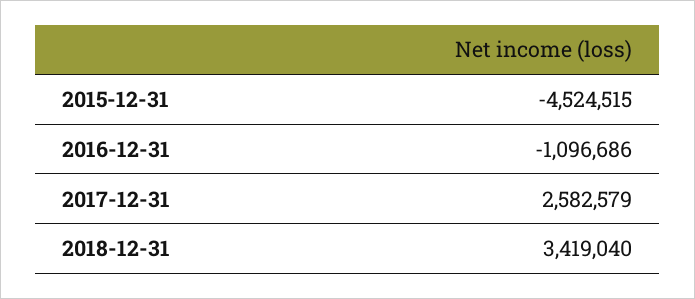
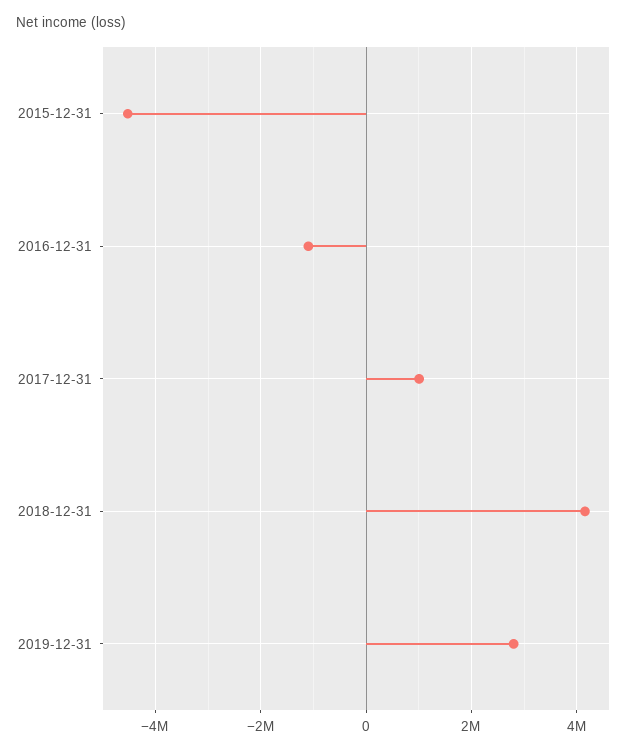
2017-12-31: 2582579 -> 1000000
2018-12-31: 3419040 -> 4200000
2019-12-31: none -> 2800000

